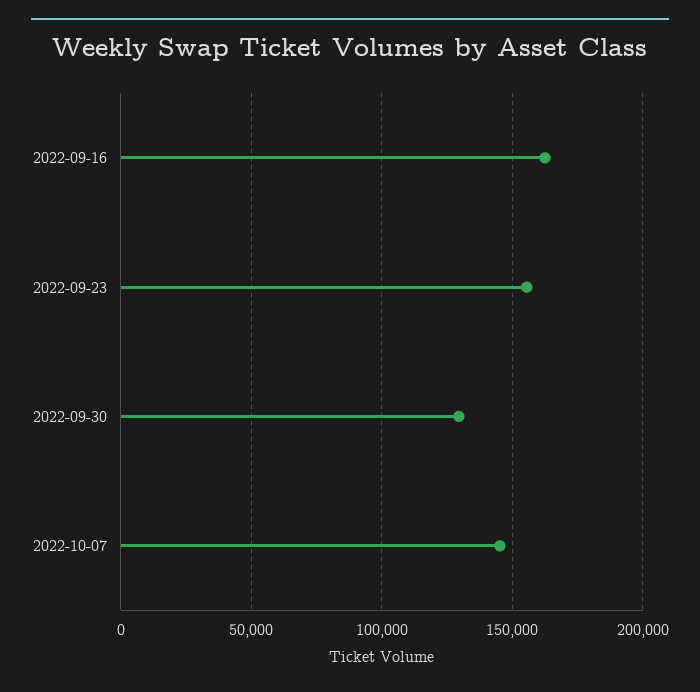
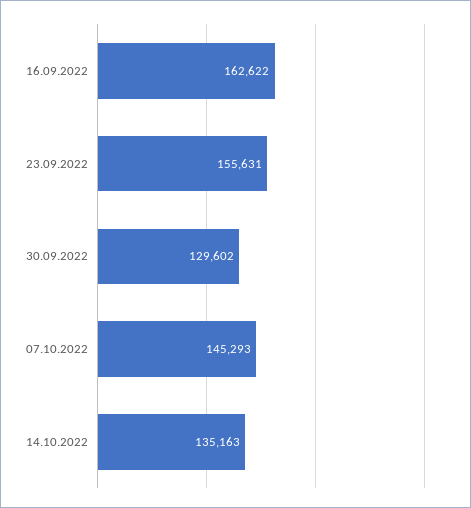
14.10.2022: none -> 135163

